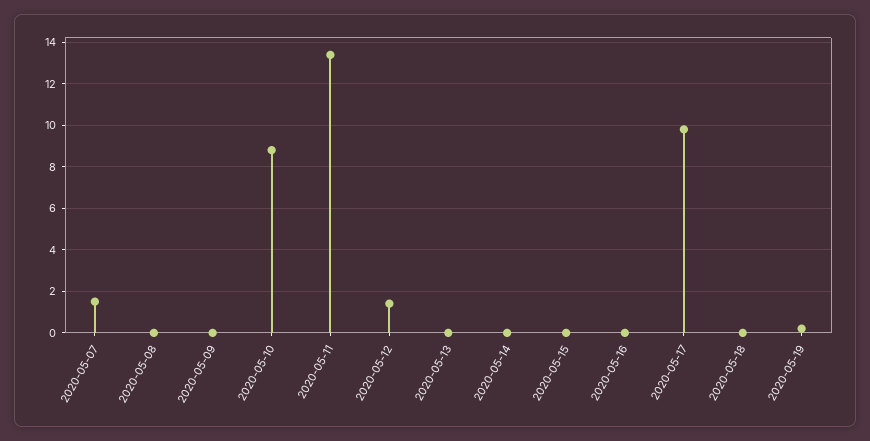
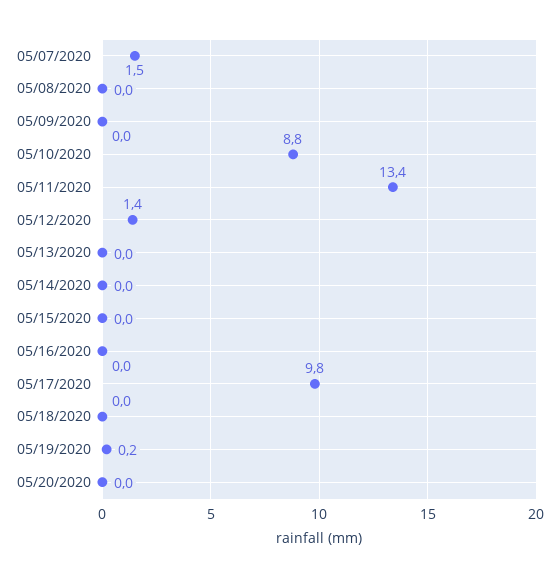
05/20/2020: none -> 0

